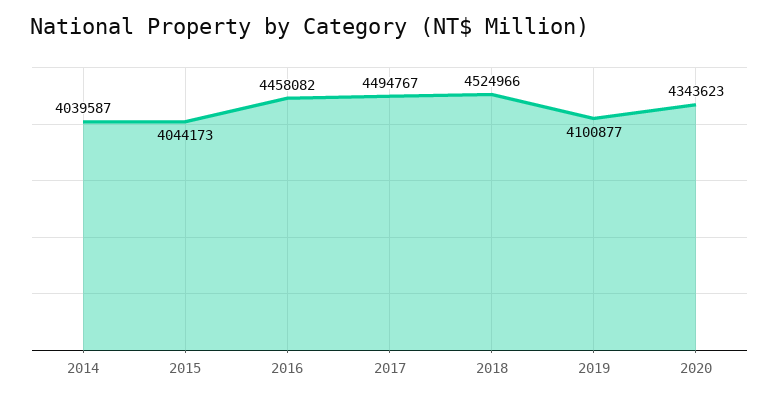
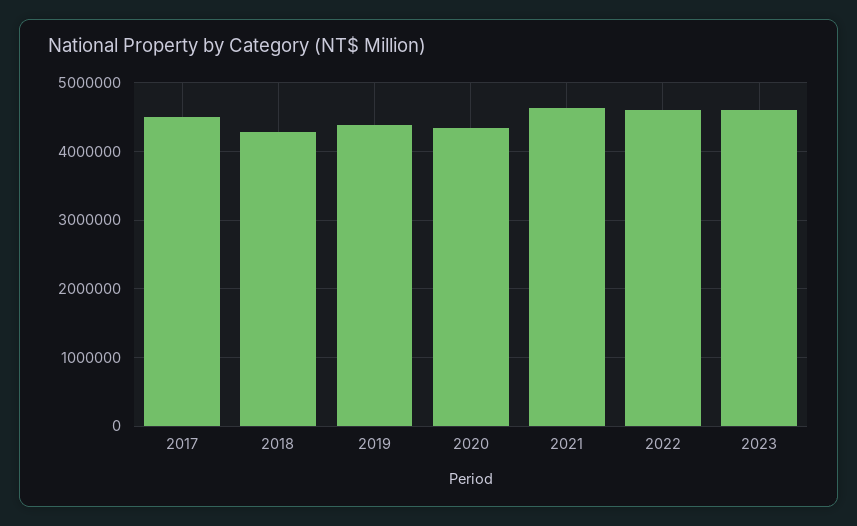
2014: 4039587 -> none
2015: 4044173 -> none
2016: 4458082 -> none
2018: 4524966 -> 4300000
2019: 4100877 -> 4400000
2021: none -> 4600000
2022: none -> 4600000
2023: none -> 4600000

